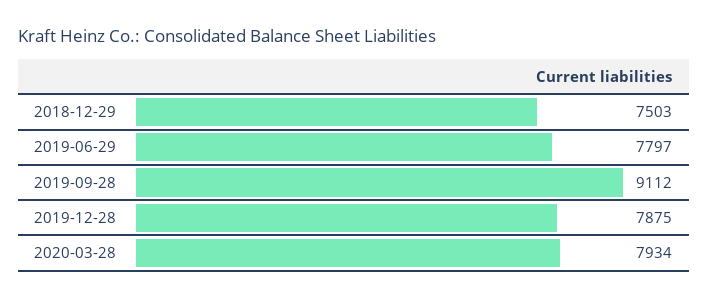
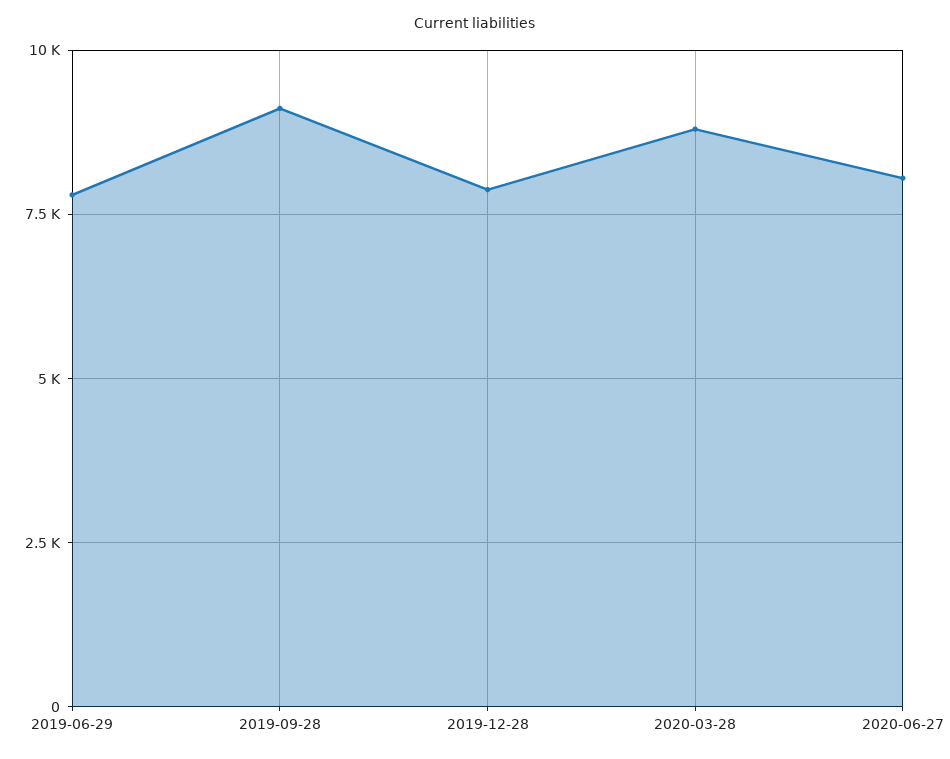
2018-12-29: 7503 -> none
2020-03-28: 7934 -> 8750
2020-06-27: none -> 8000

